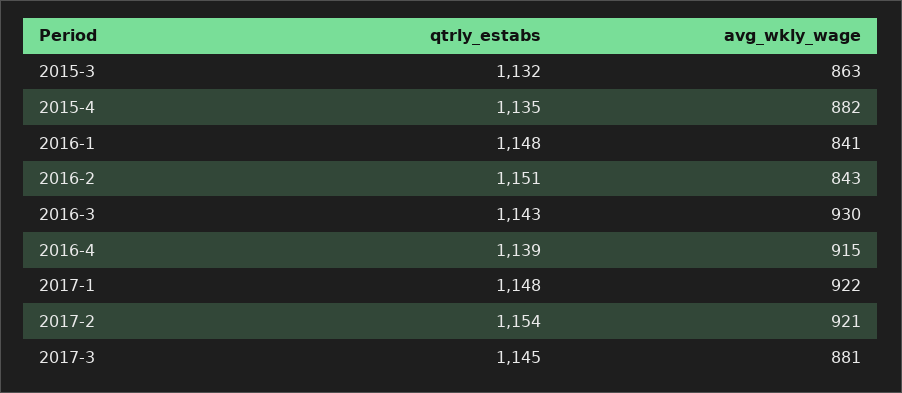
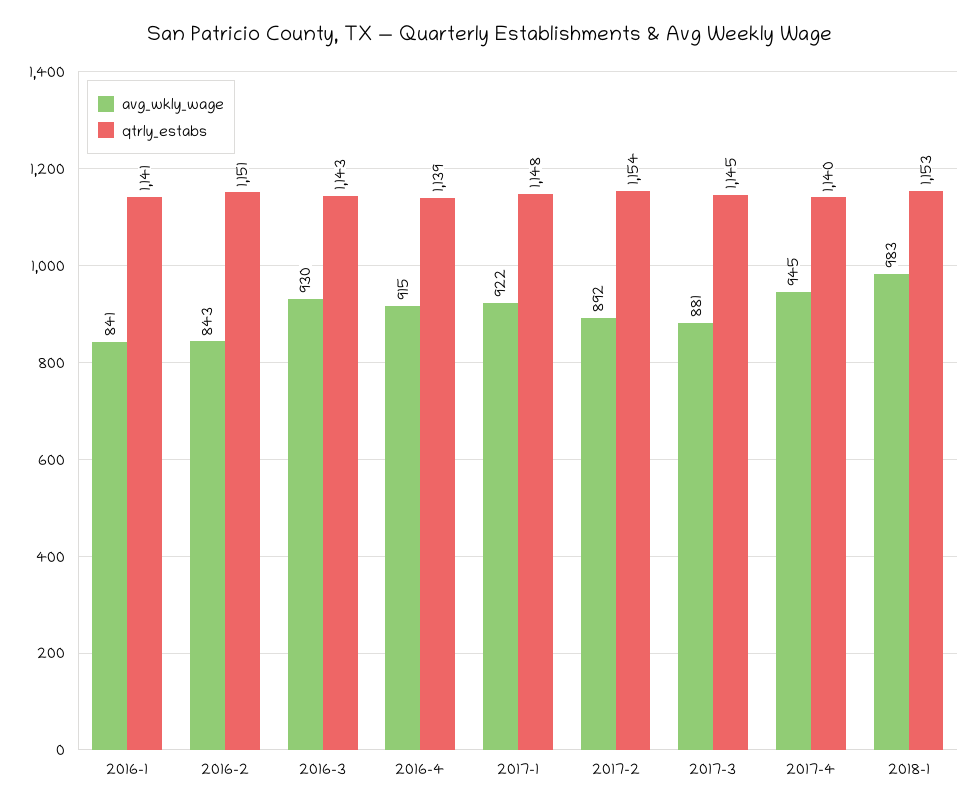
qtrly_estabs, 2015-3: 1132 -> none
avg_wkly_wage, 2015-3: 863 -> none
qtrly_estabs, 2015-4: 1135 -> none
avg_wkly_wage, 2015-4: 882 -> none
qtrly_estabs, 2016-1: 1148 -> 1141
avg_wkly_wage, 2017-2: 921 -> 892
avg_wkly_wage, 2017-4: none -> 945
qtrly_estabs, 2017-4: none -> 1140
avg_wkly_wage, 2018-1: none -> 983
qtrly_estabs, 2018-1: none -> 1153

